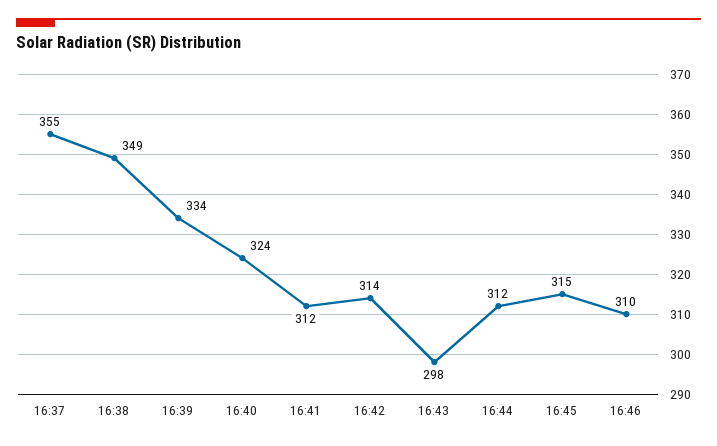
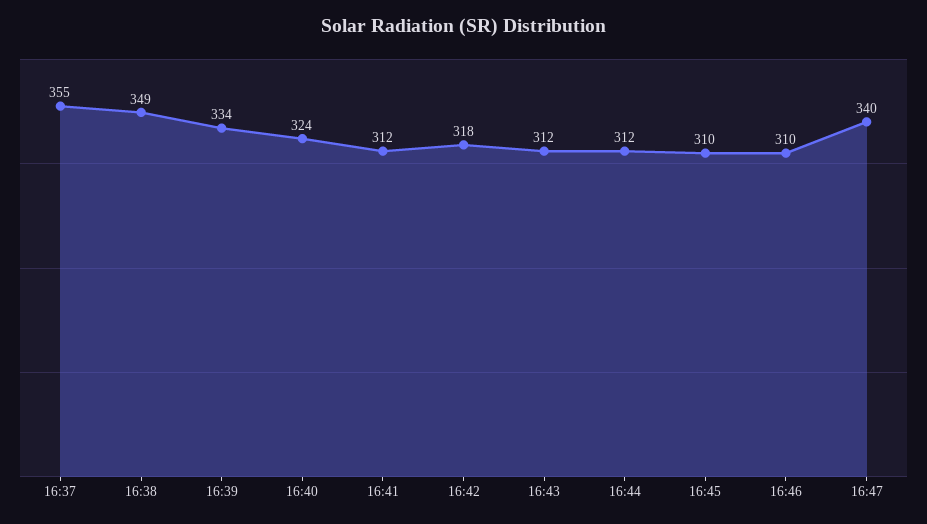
16:42: 314 -> 318
16:43: 298 -> 312
16:45: 315 -> 310
16:47: none -> 340

